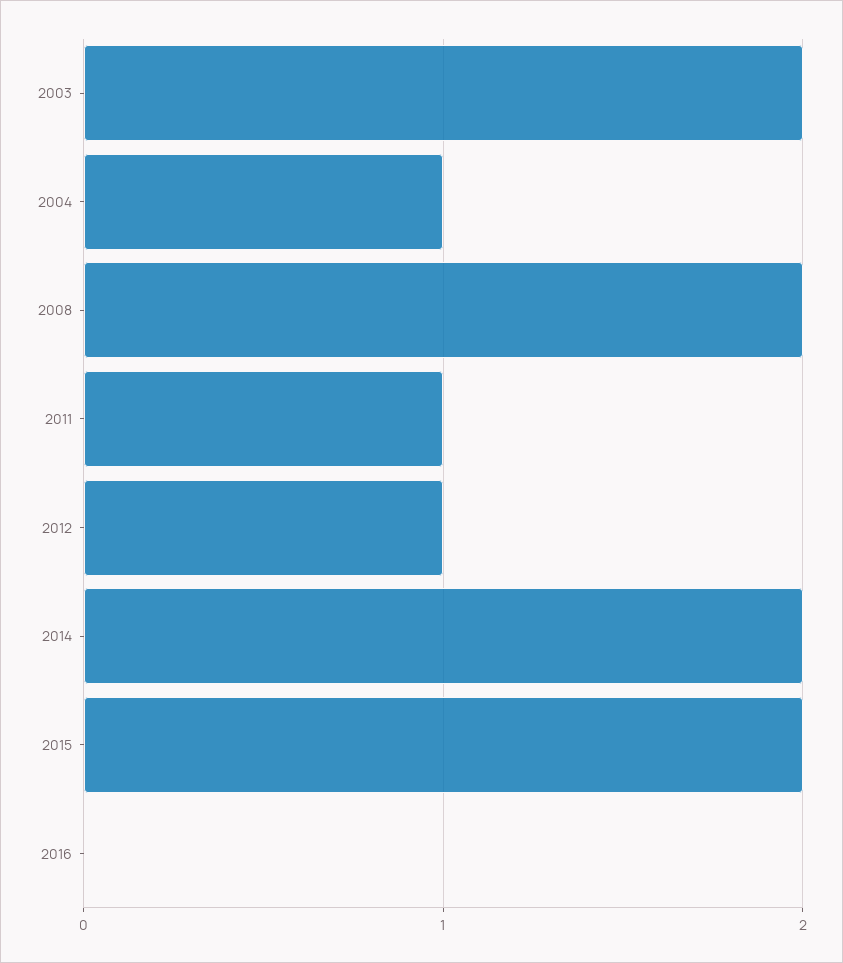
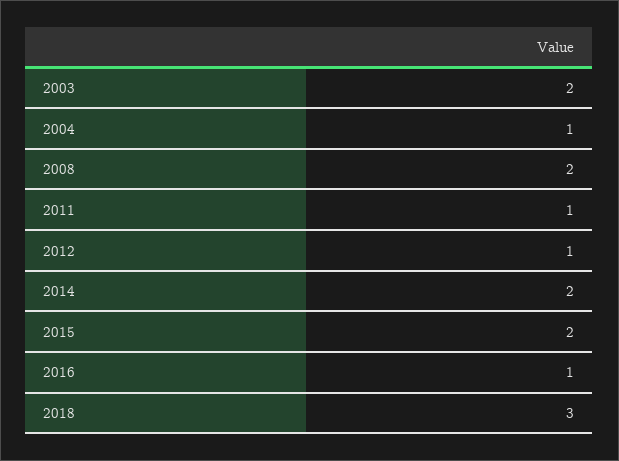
2016: 0 -> 1
2018: none -> 3

